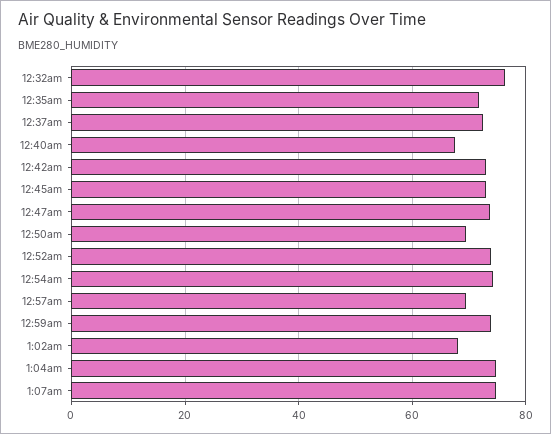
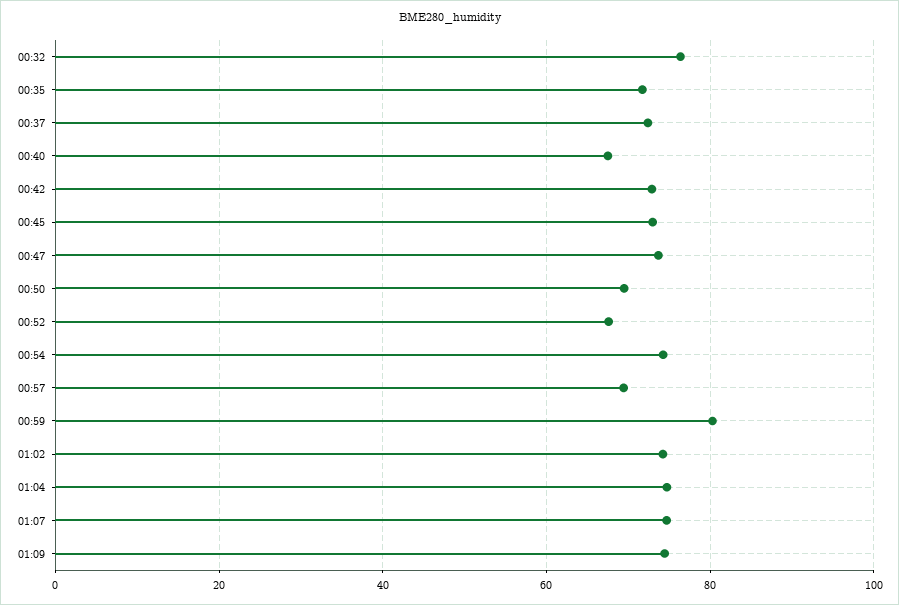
12:52am: 74 -> 68
12:59am: 74 -> 80
1:02am: 68 -> 74
01:09: none -> 74

